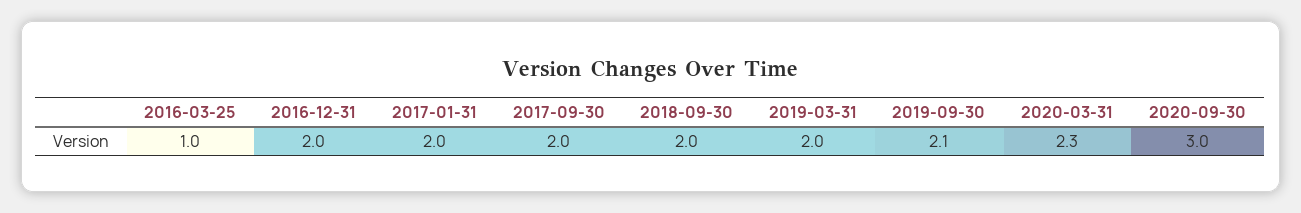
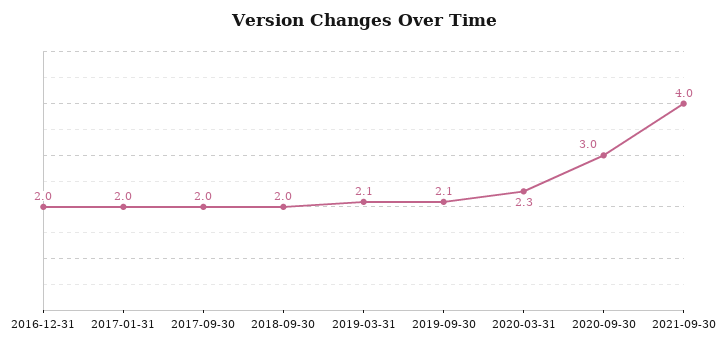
2016-03-25: 1 -> none
2019-03-31: 2 -> 2.1
2021-09-30: none -> 4

